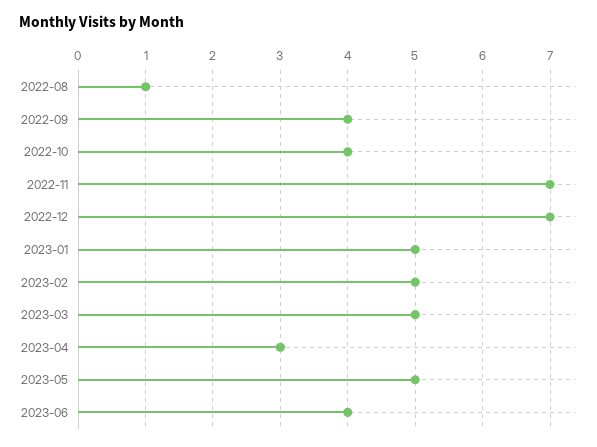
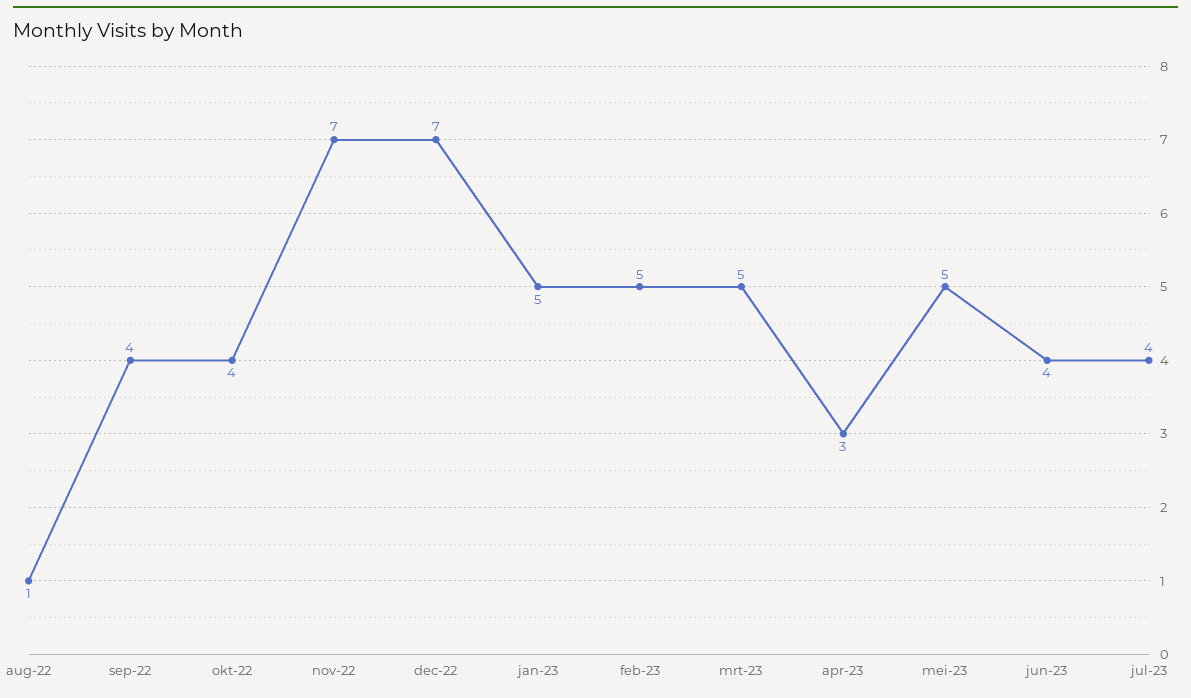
jul-23: none -> 4

